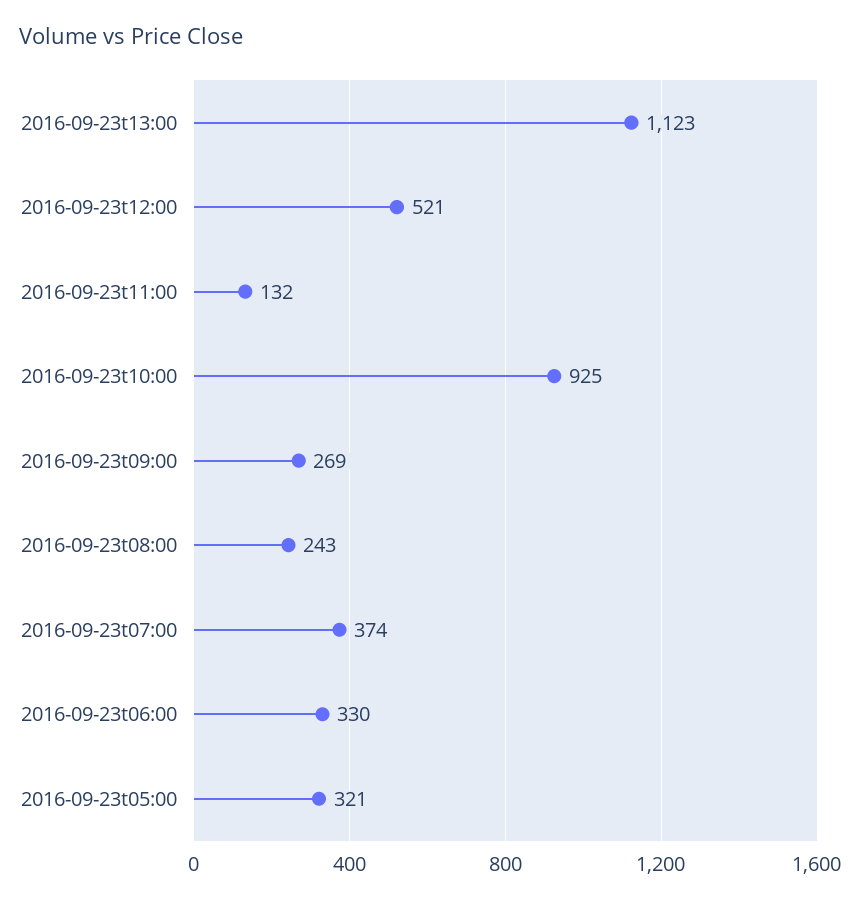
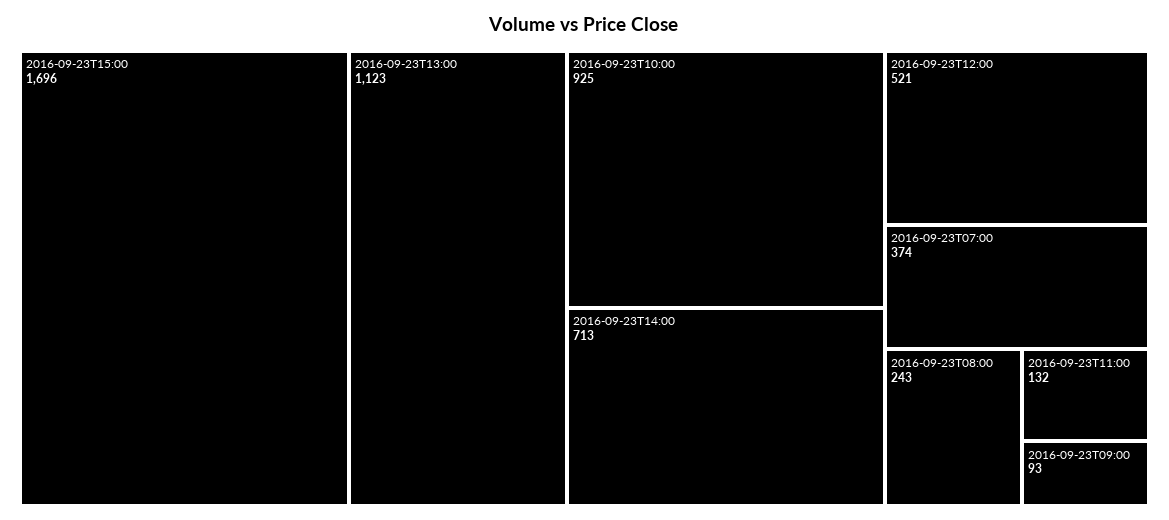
2016-09-23t09:00: 269 -> 93
2016-09-23t06:00: 330 -> none
2016-09-23t05:00: 321 -> none
2016-09-23T15:00: none -> 1696
2016-09-23T14:00: none -> 713

